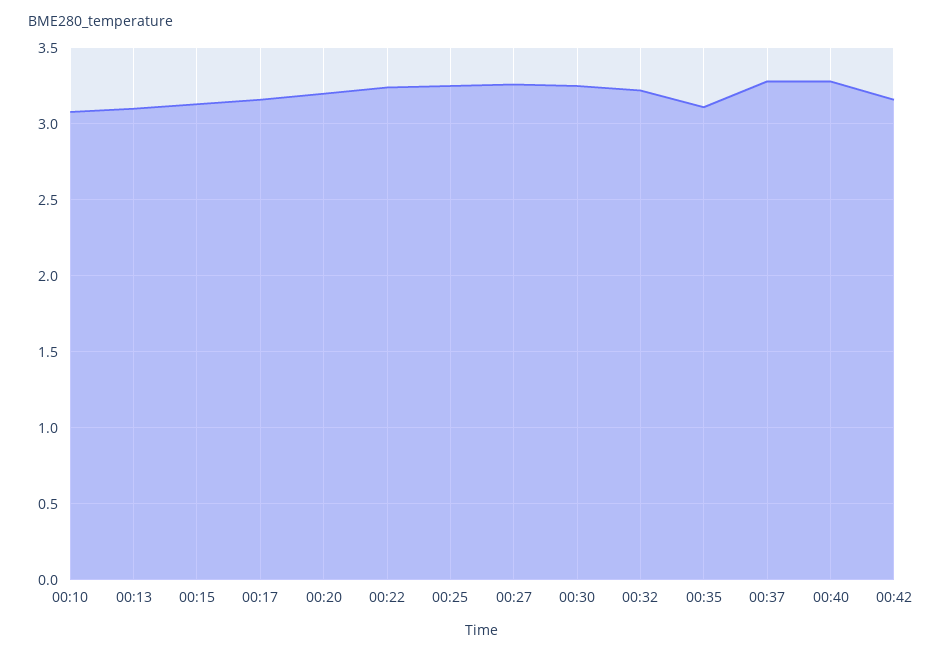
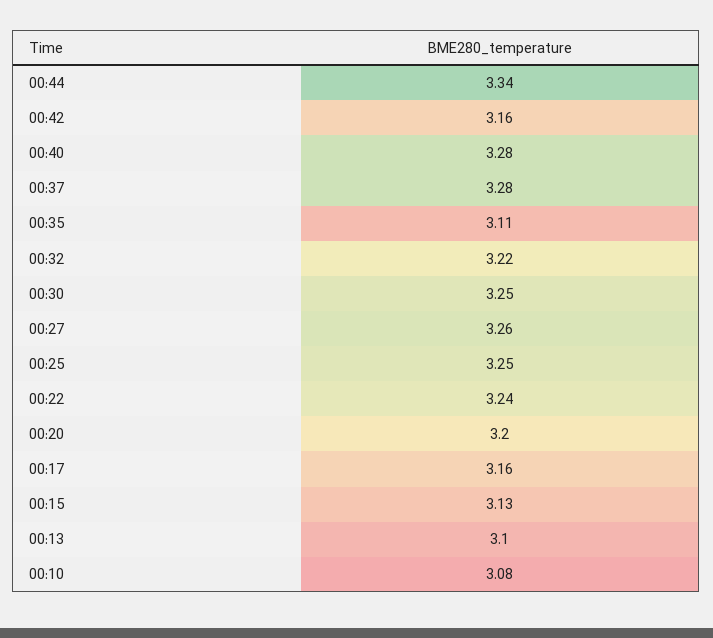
00:44: none -> 3.34

